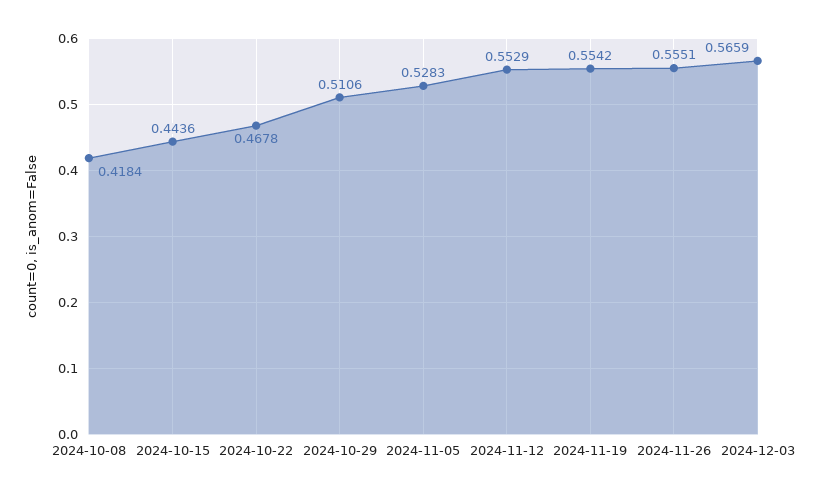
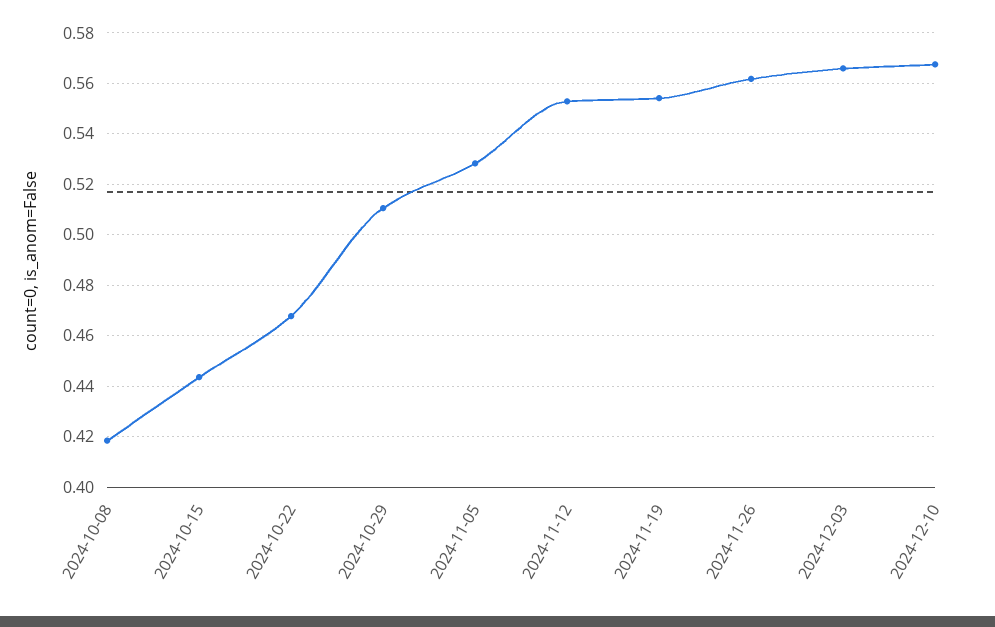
2024-11-26: 0.5551 -> 0.5625
2024-12-10: none -> 0.5675

